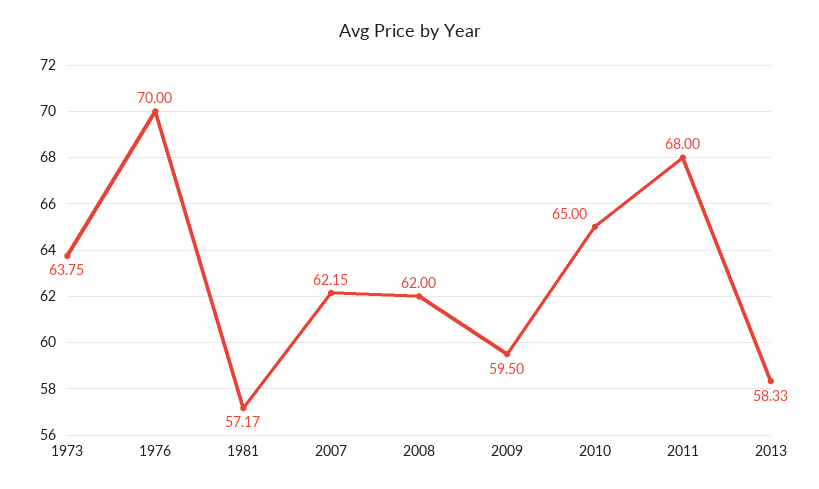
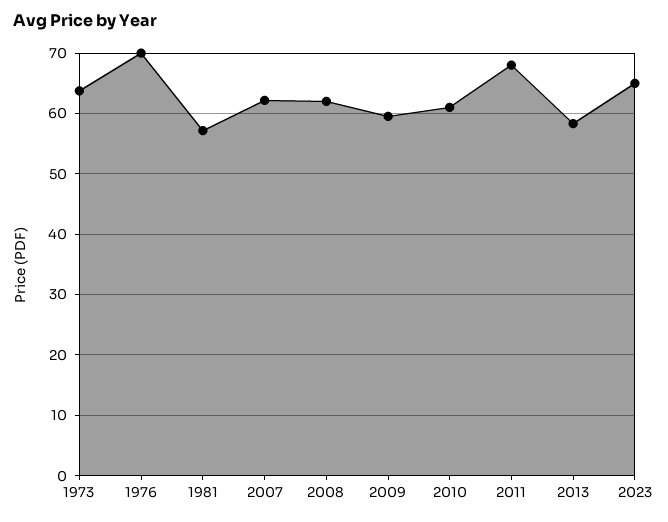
2010: 65 -> 61
2023: none -> 65

